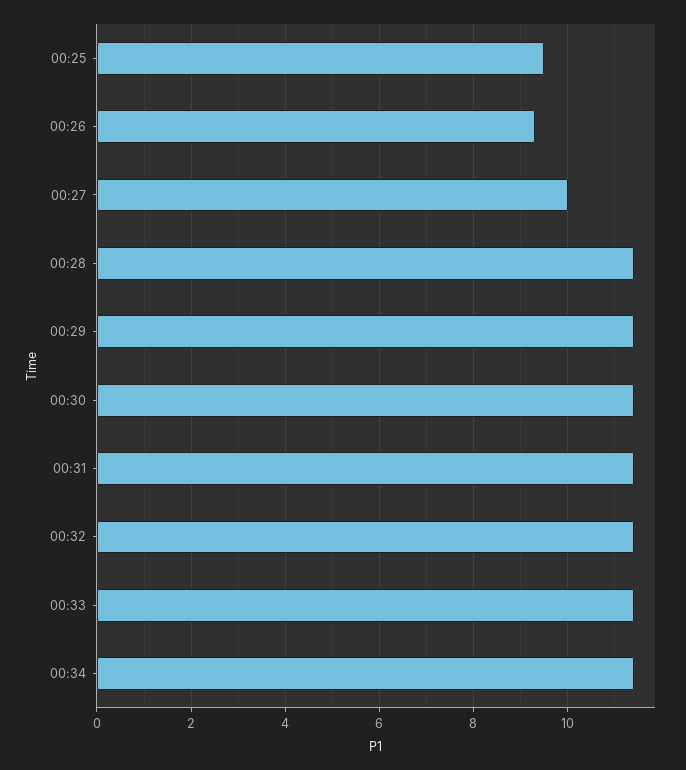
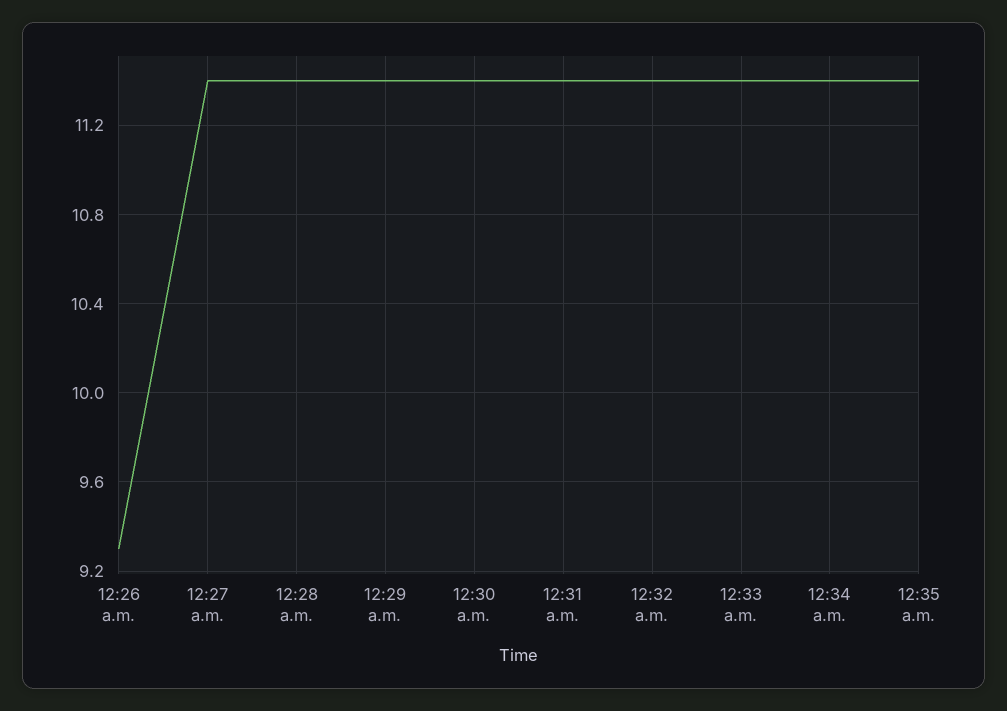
00:25: 9.5 -> none
00:27: 10 -> 11.4
12:35 a.m.: none -> 11.4

